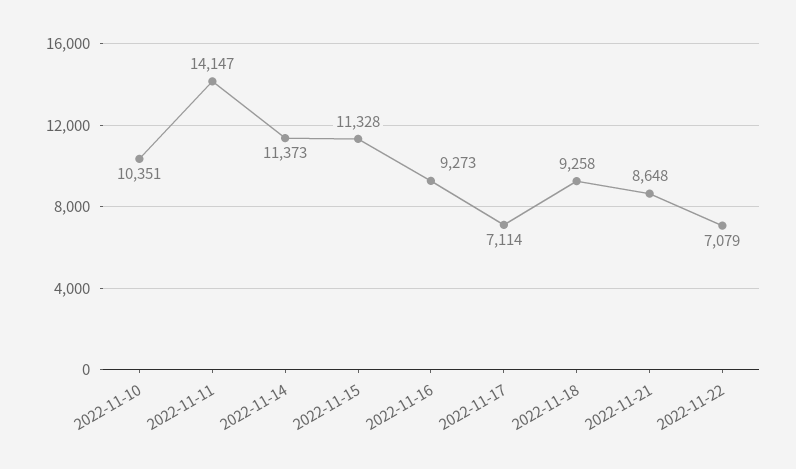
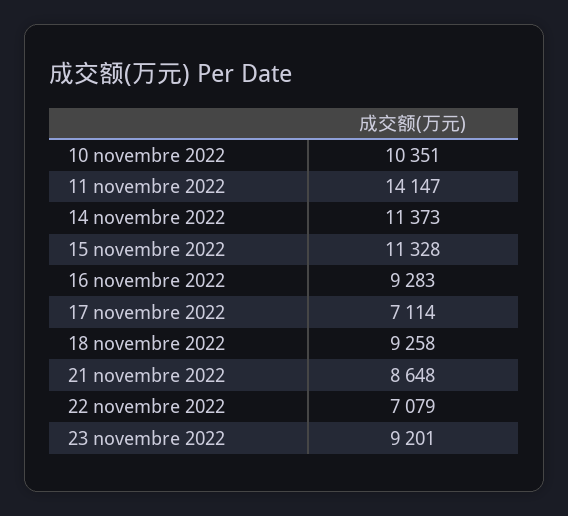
2022-11-16: 9273 -> 9283
23 novembre 2022: none -> 9201

